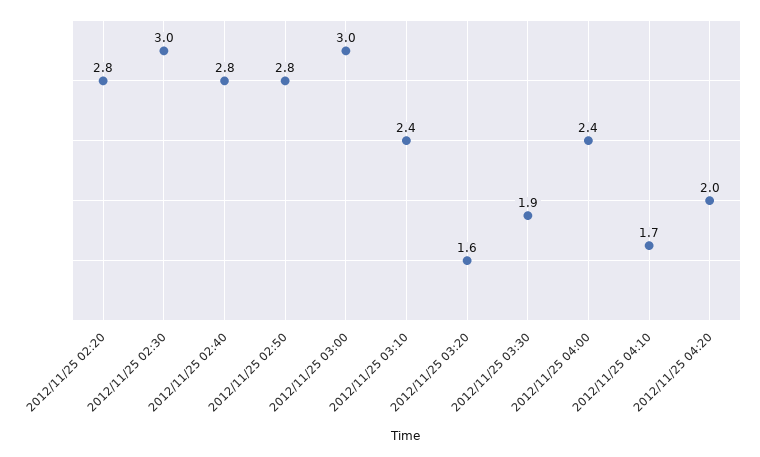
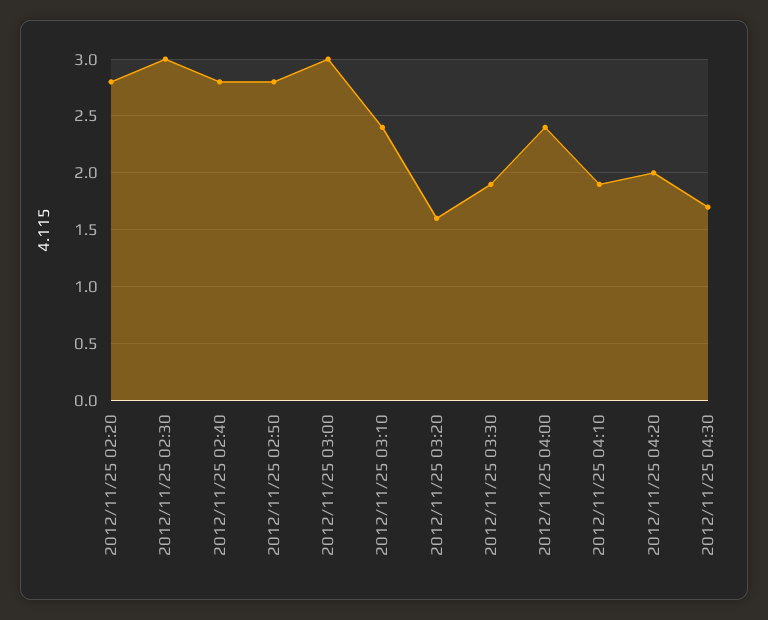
2012/11/25 04:10: 1.7 -> 1.9
2012/11/25 04:30: none -> 1.7

